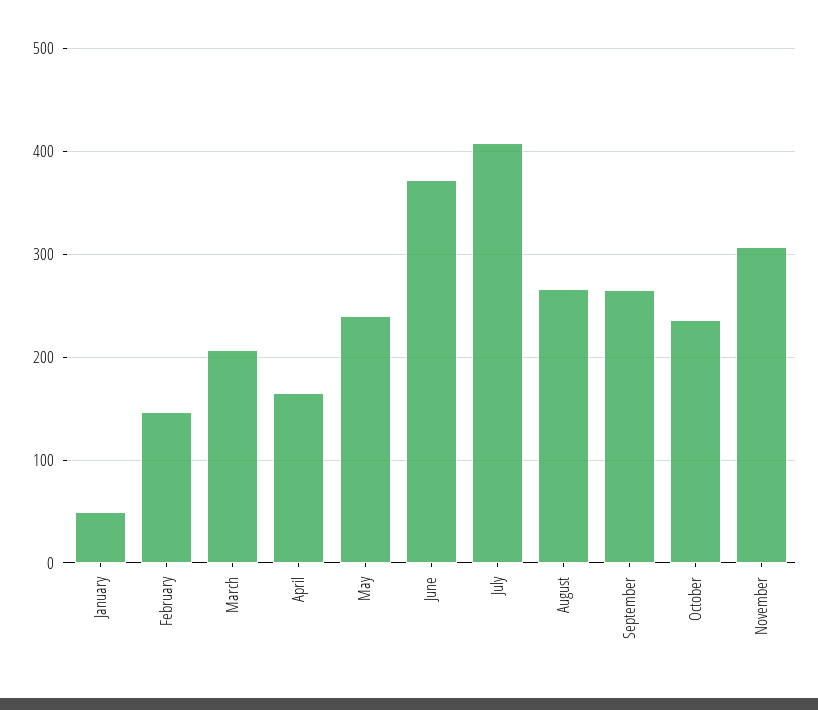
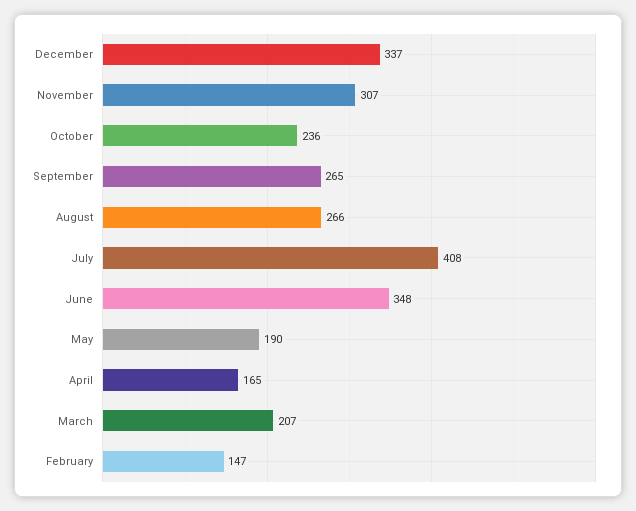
January: 50 -> none
May: 240 -> 190
June: 370 -> 348
December: none -> 337

